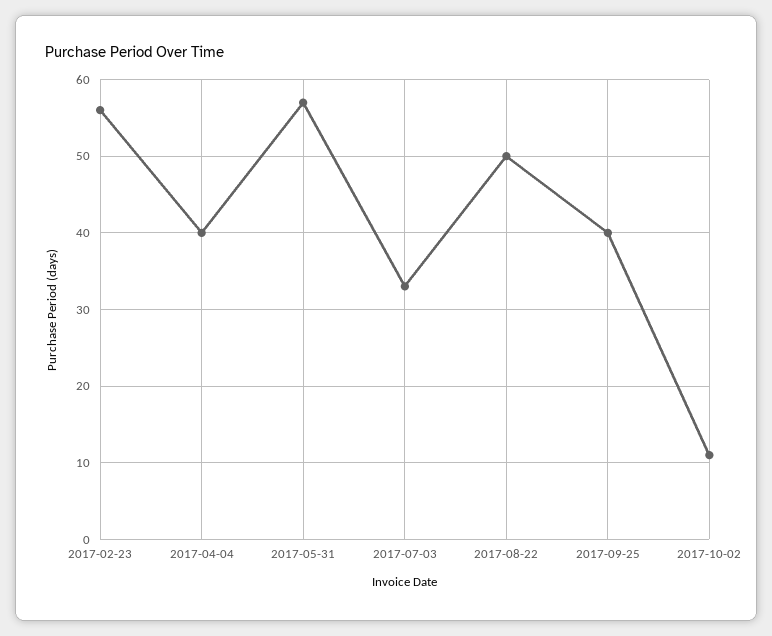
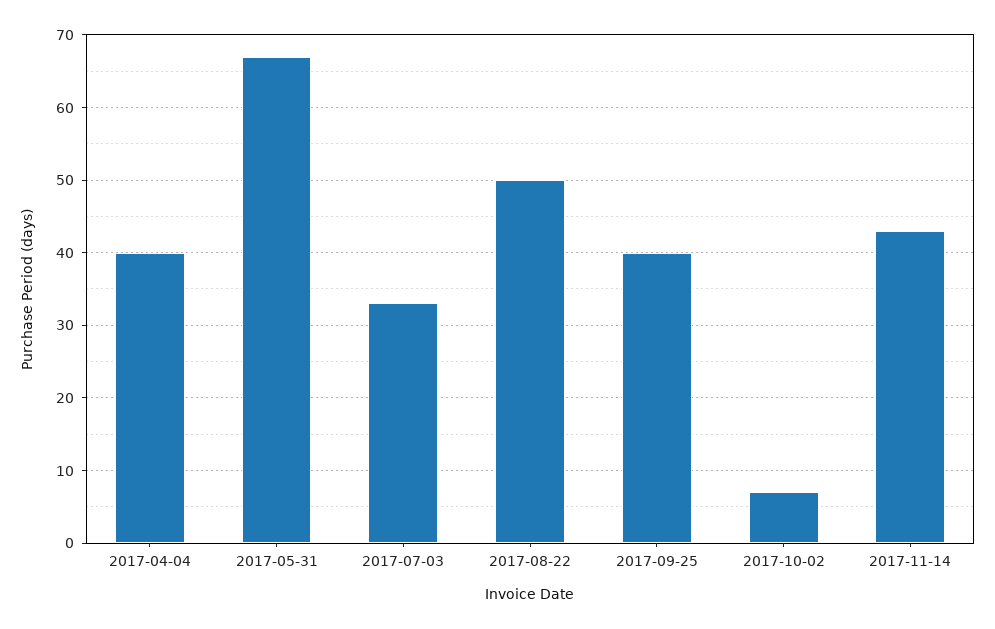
2017-02-23: 56 -> none
2017-05-31: 57 -> 67
2017-10-02: 11 -> 7
2017-11-14: none -> 43

